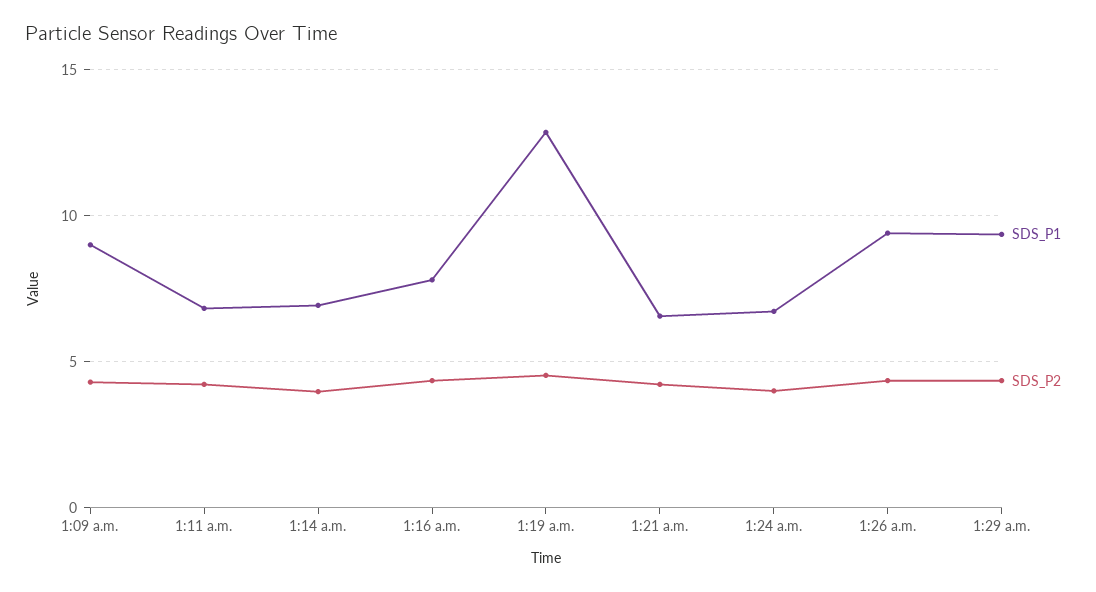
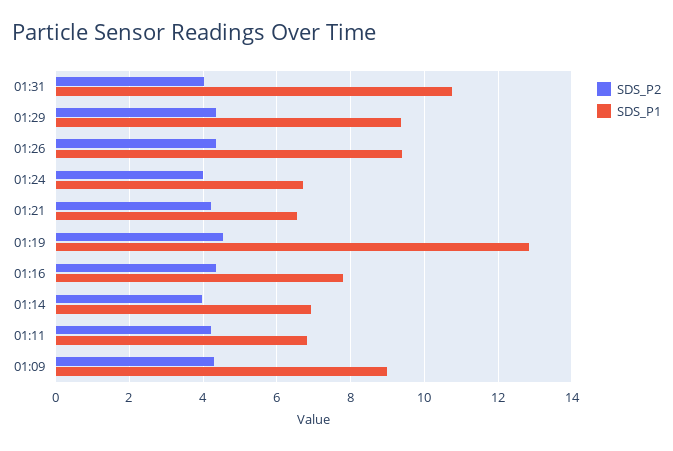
SDS_P2, 01:31: none -> 4
SDS_P1, 01:31: none -> 10.8

